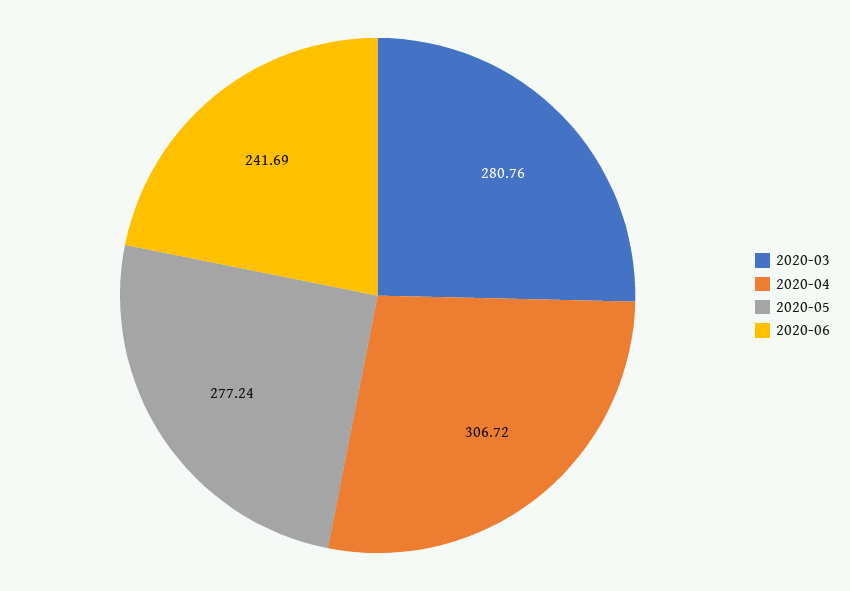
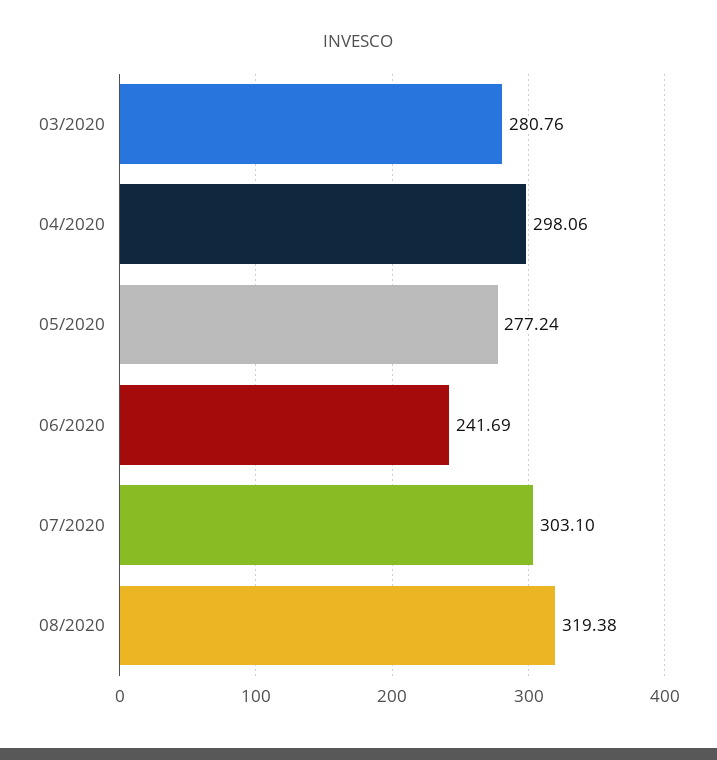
2020-04: 306.72 -> 298.06
07/2020: none -> 303.1
08/2020: none -> 319.38

